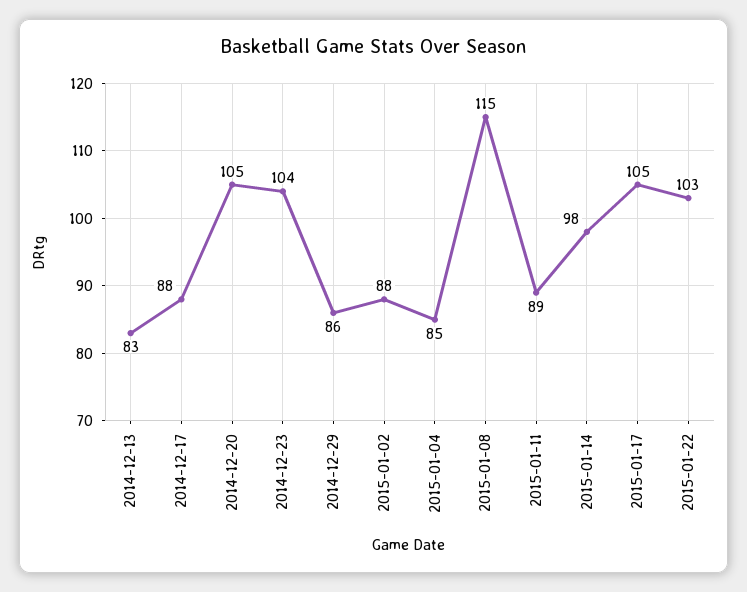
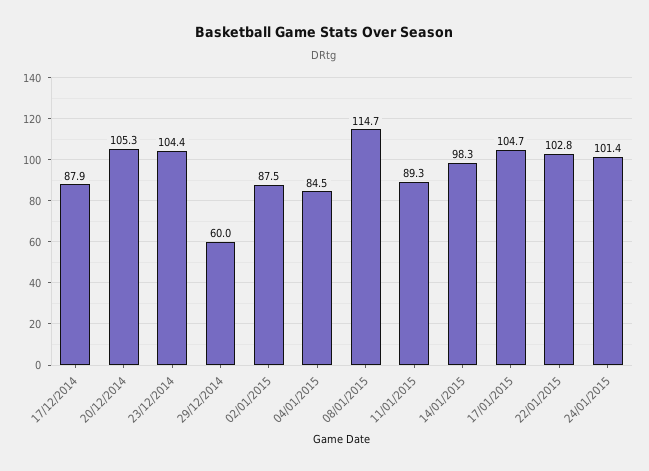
2014-12-13: 83 -> none
2014-12-29: 86 -> 60
24/01/2015: none -> 101.4

